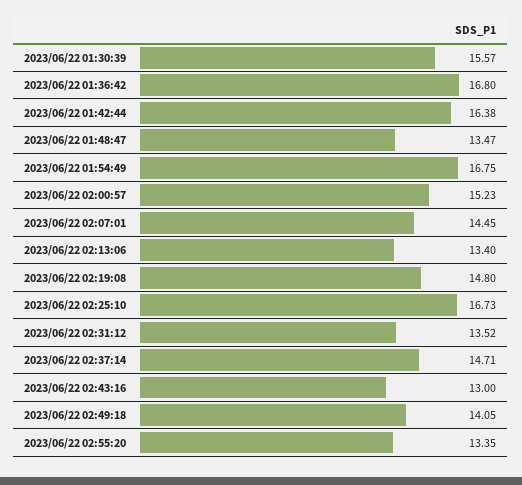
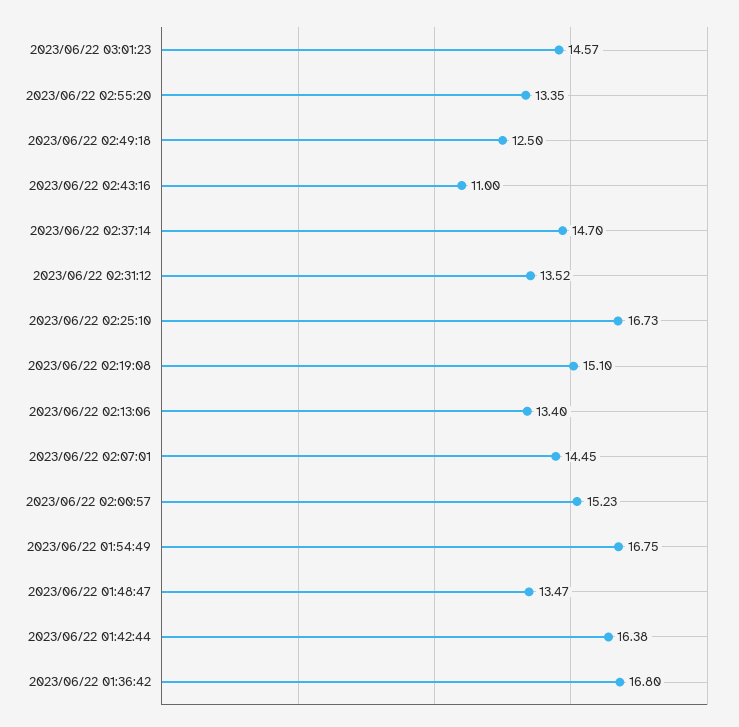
2023/06/22 01:30:39: 15.57 -> none
2023/06/22 02:19:08: 14.8 -> 15.1
2023/06/22 02:37:14: 14.71 -> 14.7
2023/06/22 02:43:16: 13 -> 11
2023/06/22 02:49:18: 14.05 -> 12.5
2023/06/22 03:01:23: none -> 14.57

